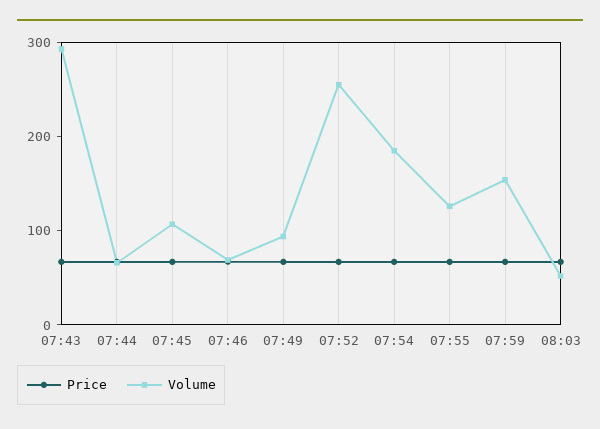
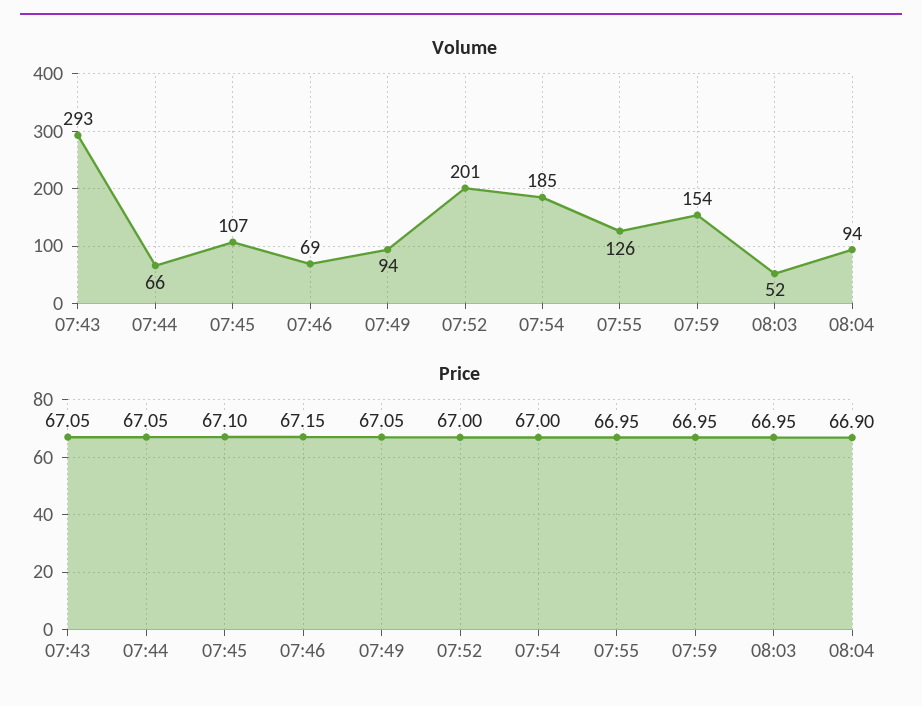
Volume, 07:52: 260 -> 201
Volume, 08:04: none -> 94
Price, 08:04: none -> 66.9

